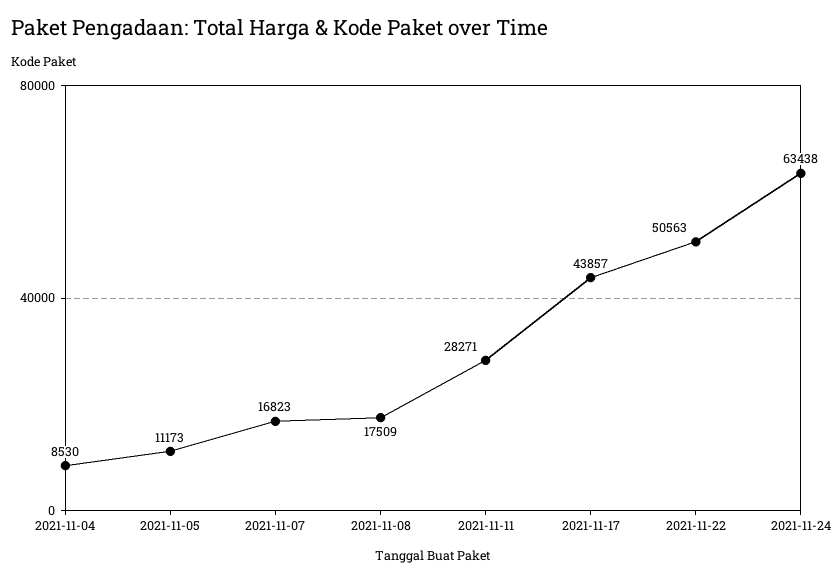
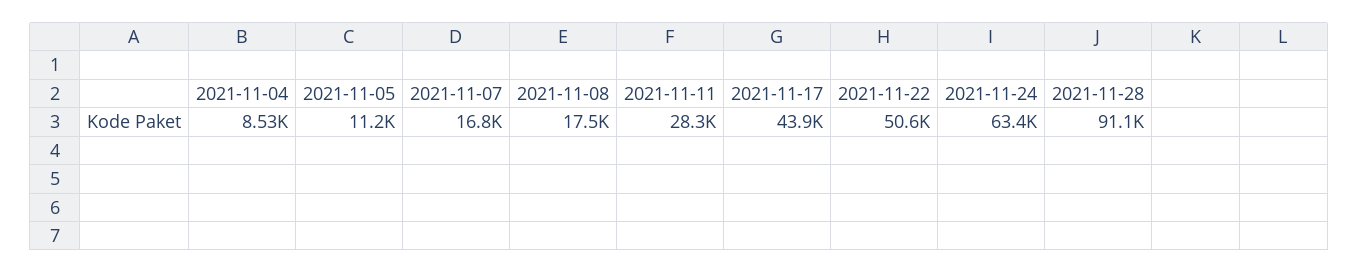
2021-11-28: none -> 91100

